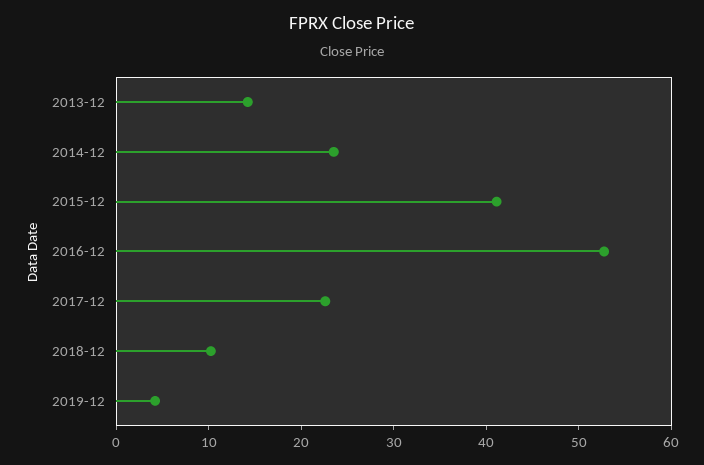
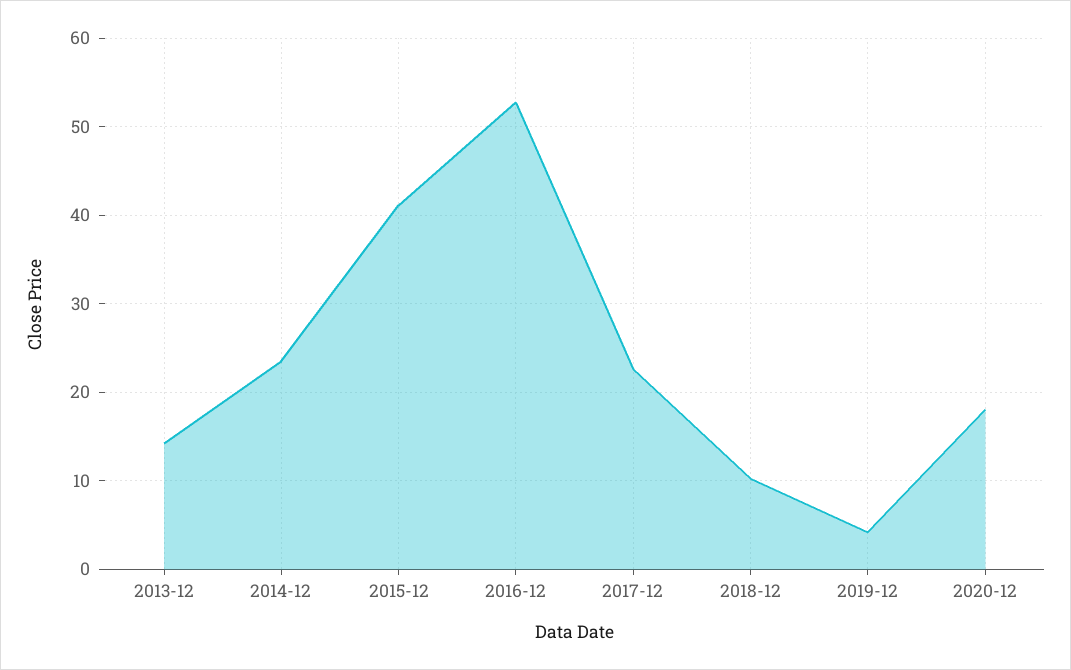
2020-12: none -> 18

